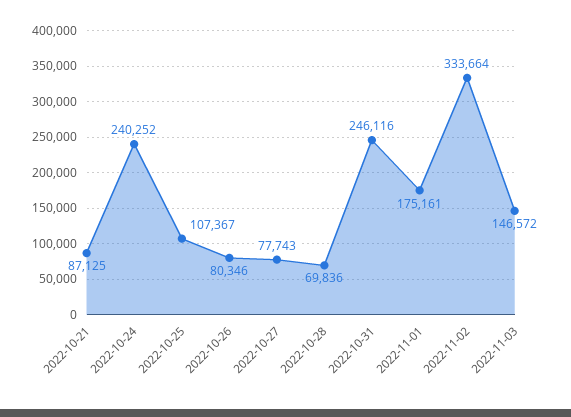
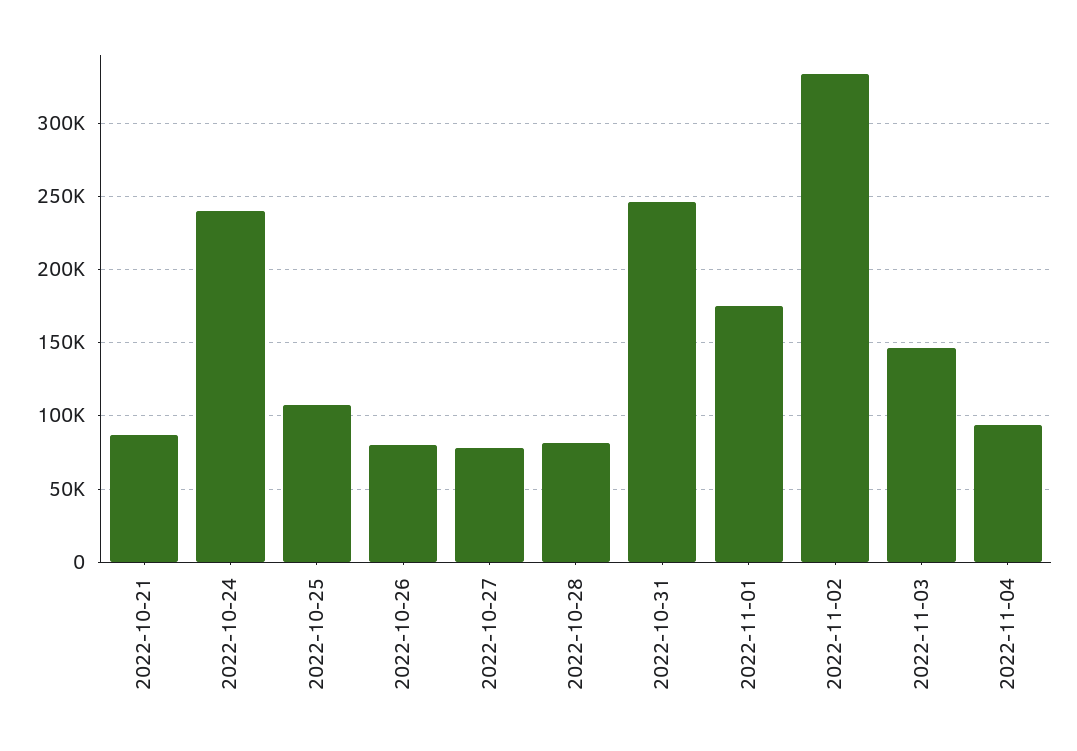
2022-10-28: 69836 -> 80000
2022-11-04: none -> 95000

